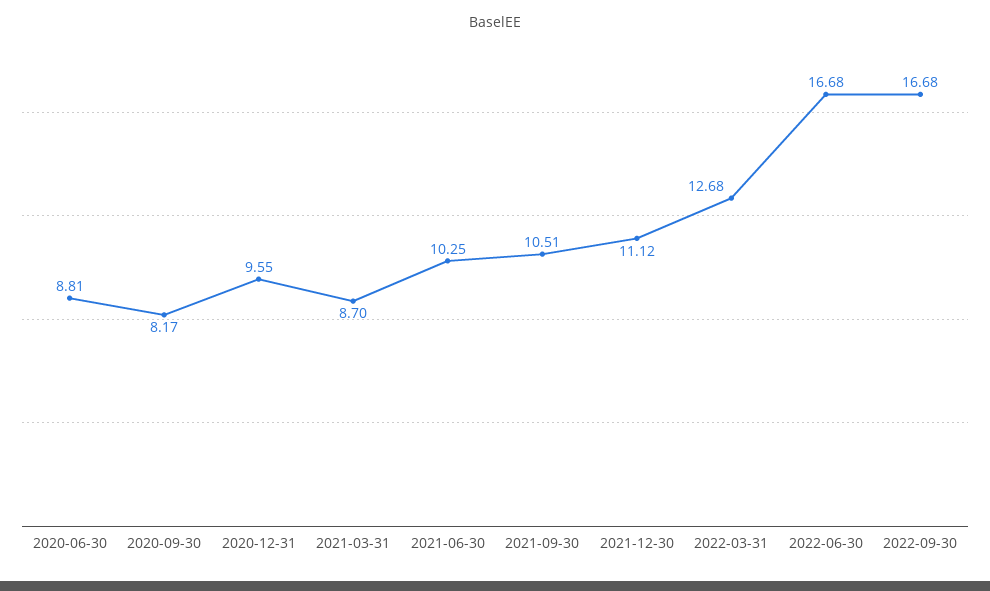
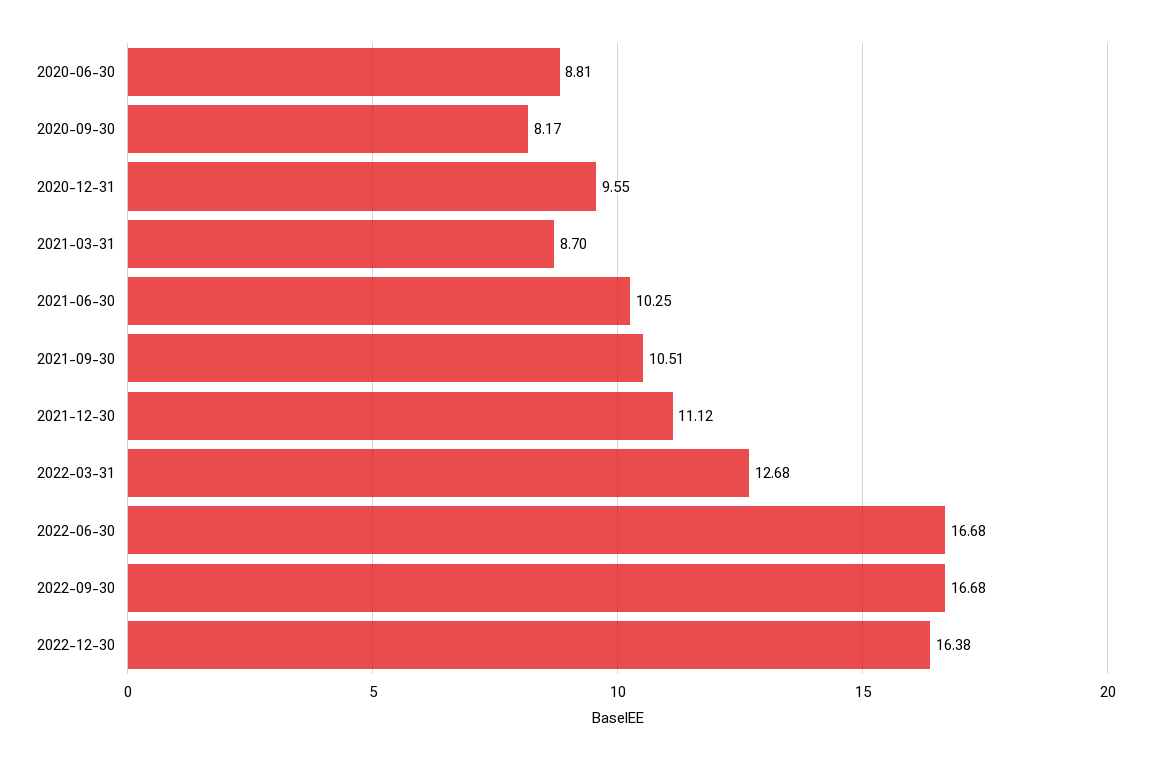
2022-12-30: none -> 16.38

